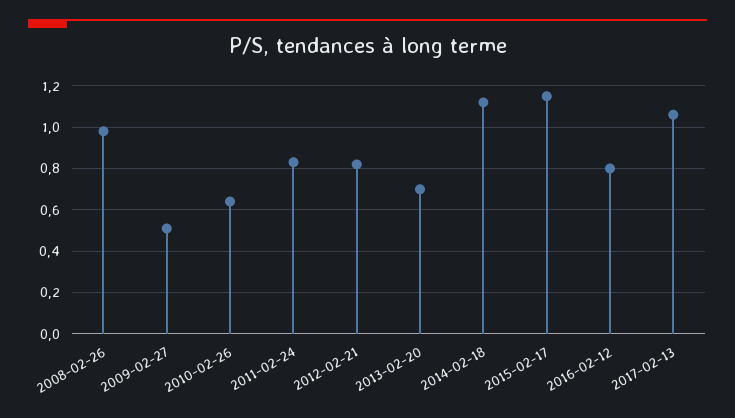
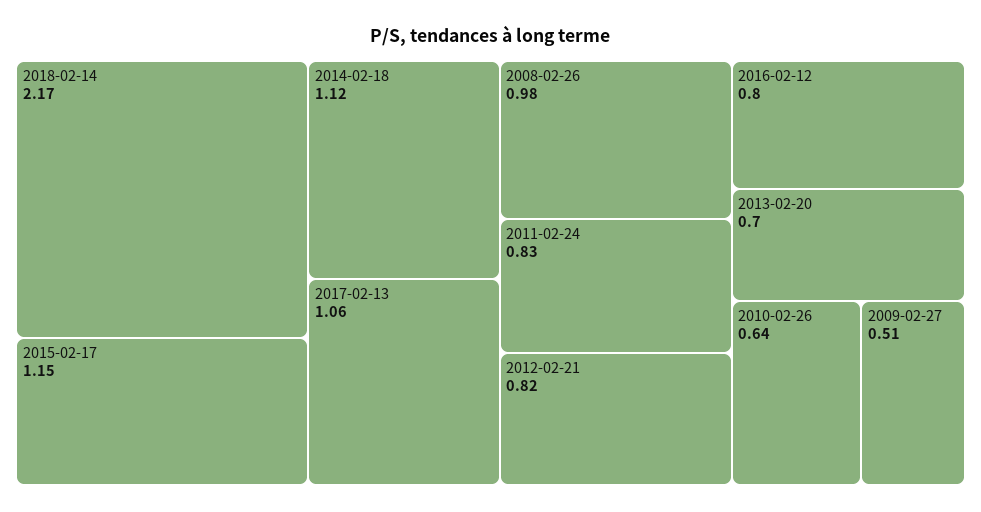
2018-02-14: none -> 2.17

